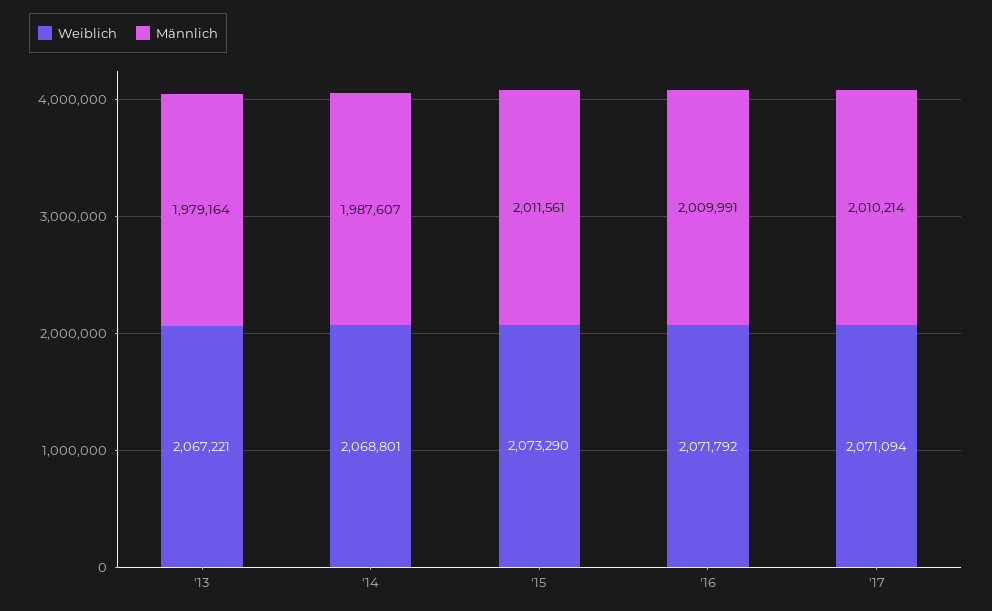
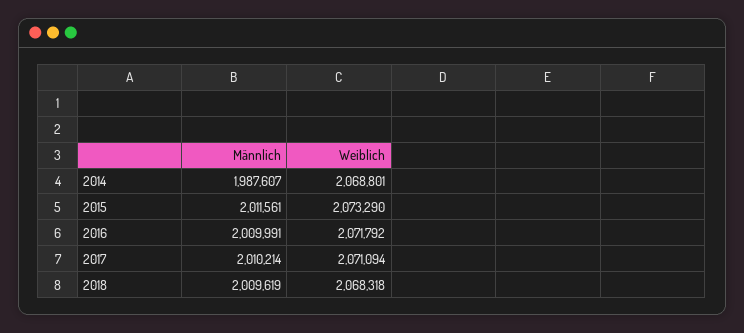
Weiblich, '13: 2067221 -> none
Männlich, '13: 1979164 -> none
Männlich, 2018: none -> 2009619
Weiblich, 2018: none -> 2068318

